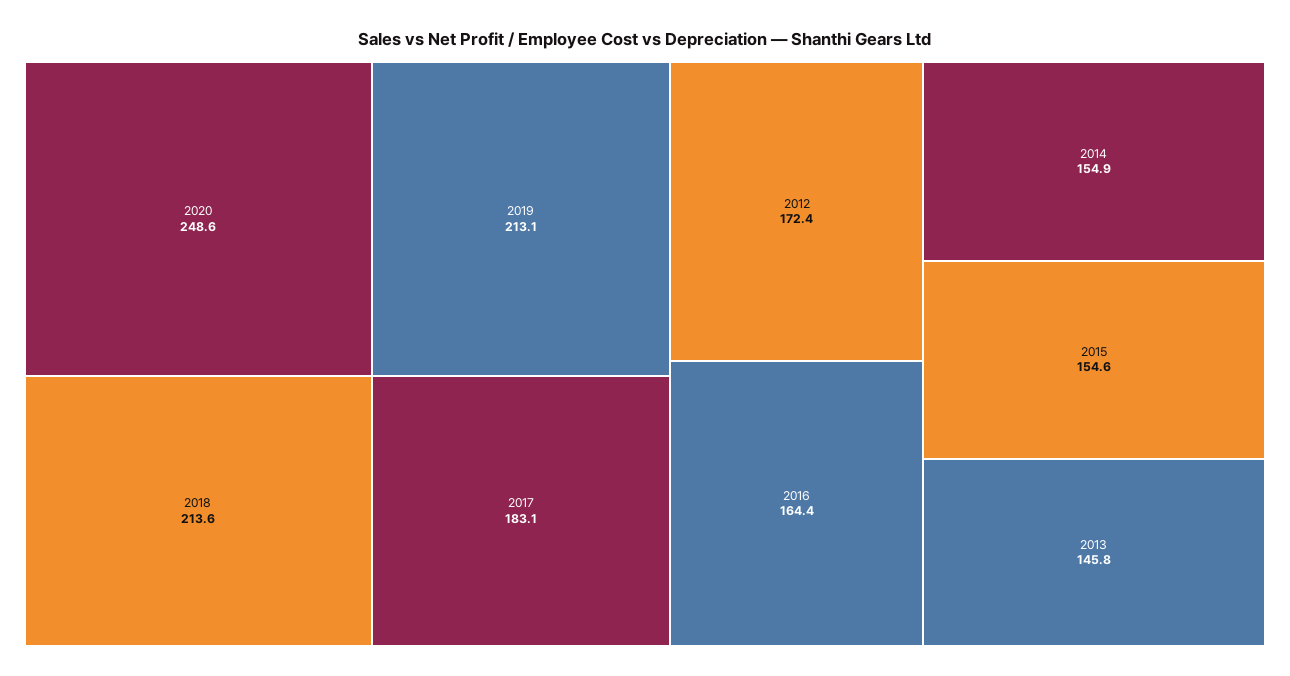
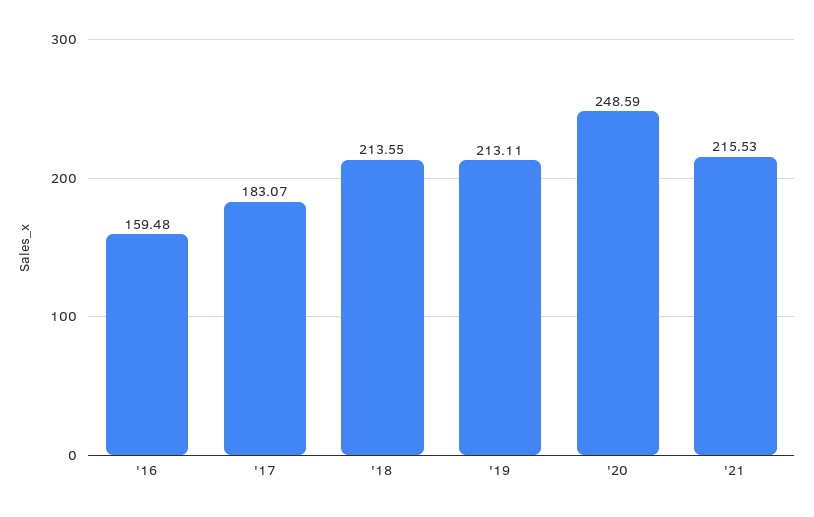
2012: 172.4 -> none
2016: 164.4 -> 159.48
2014: 154.9 -> none
2015: 154.6 -> none
2013: 145.8 -> none
'21: none -> 215.53

